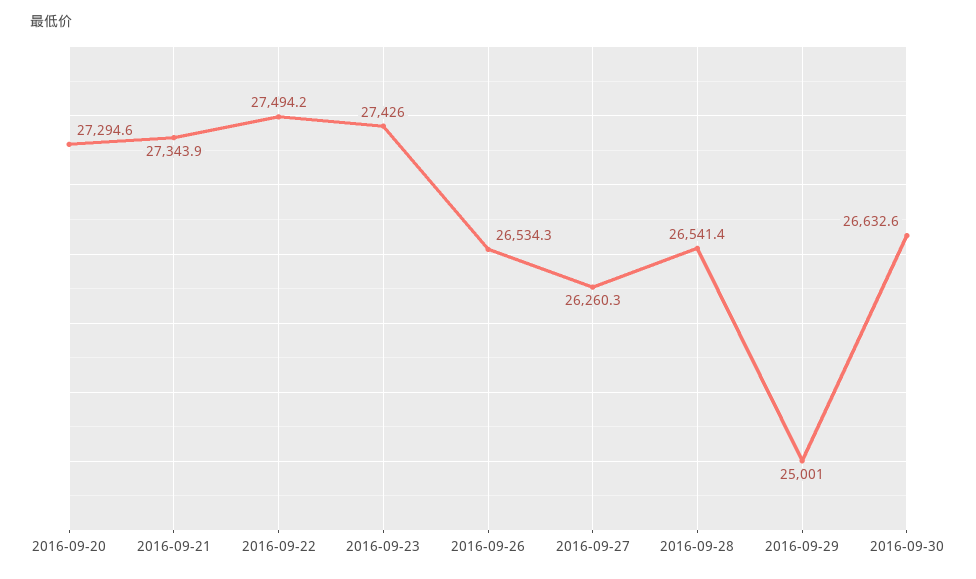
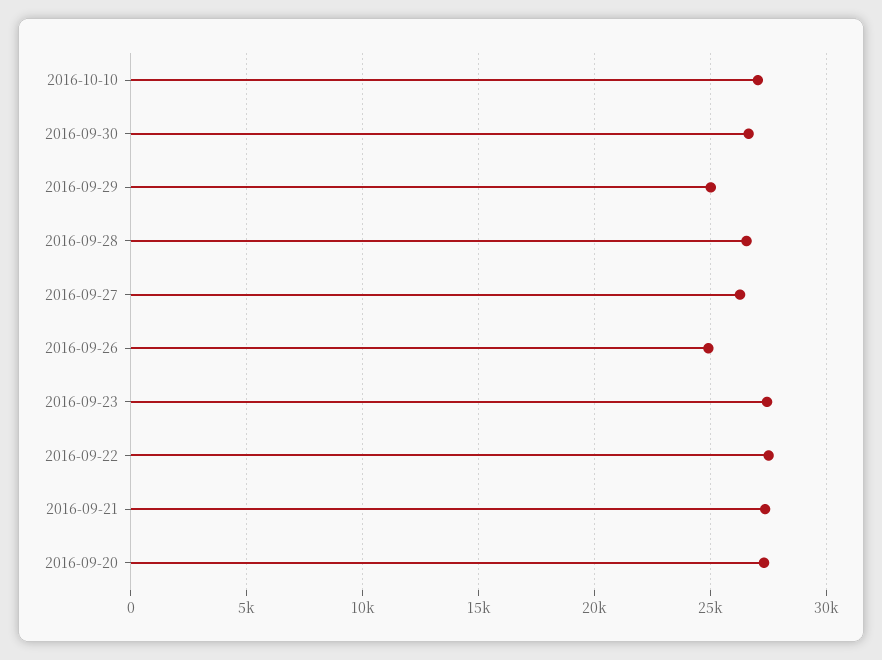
2016-09-26: 26534.3 -> 25000
2016-10-10: none -> 27000

